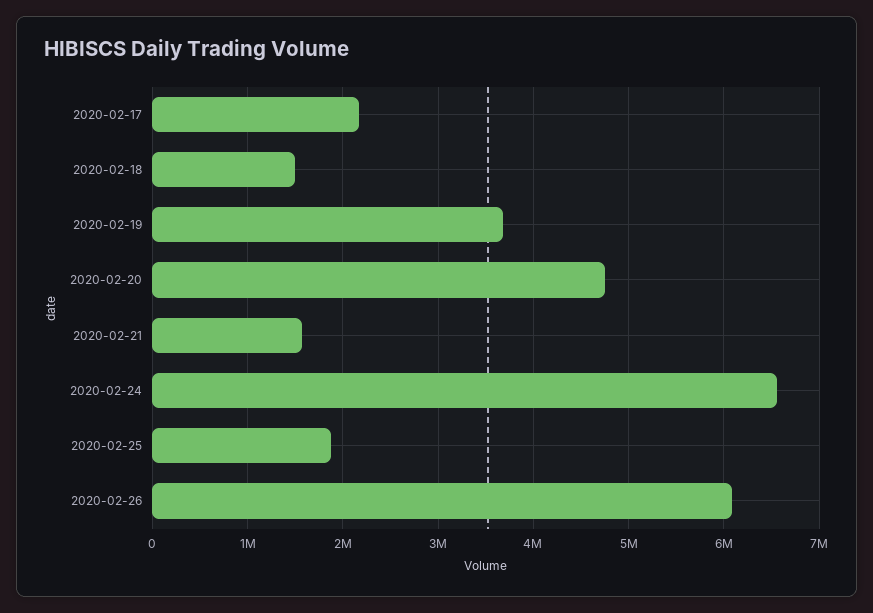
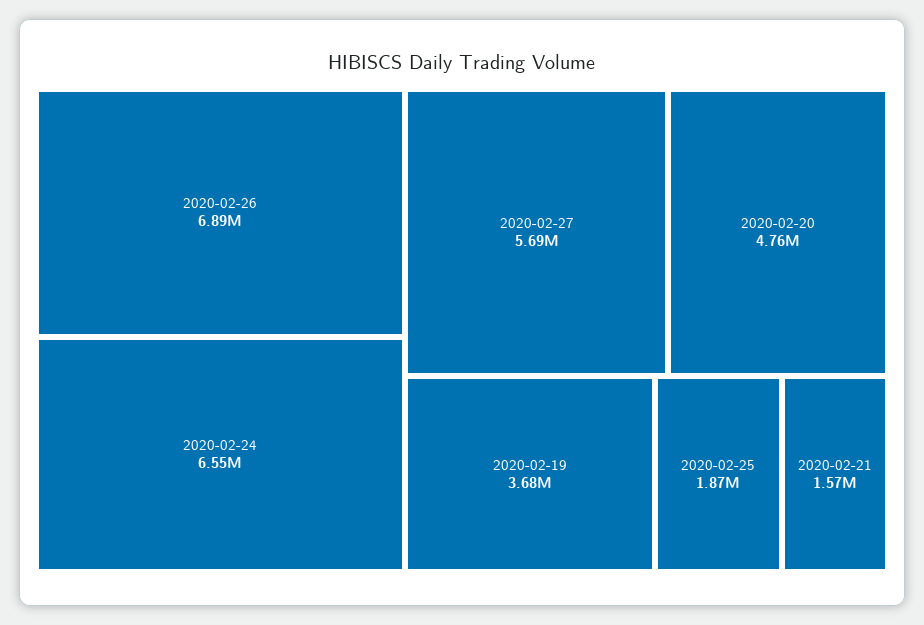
2020-02-17: 2200000 -> none
2020-02-18: 1500000 -> none
2020-02-26: 6100000 -> 6890000
2020-02-27: none -> 5690000

